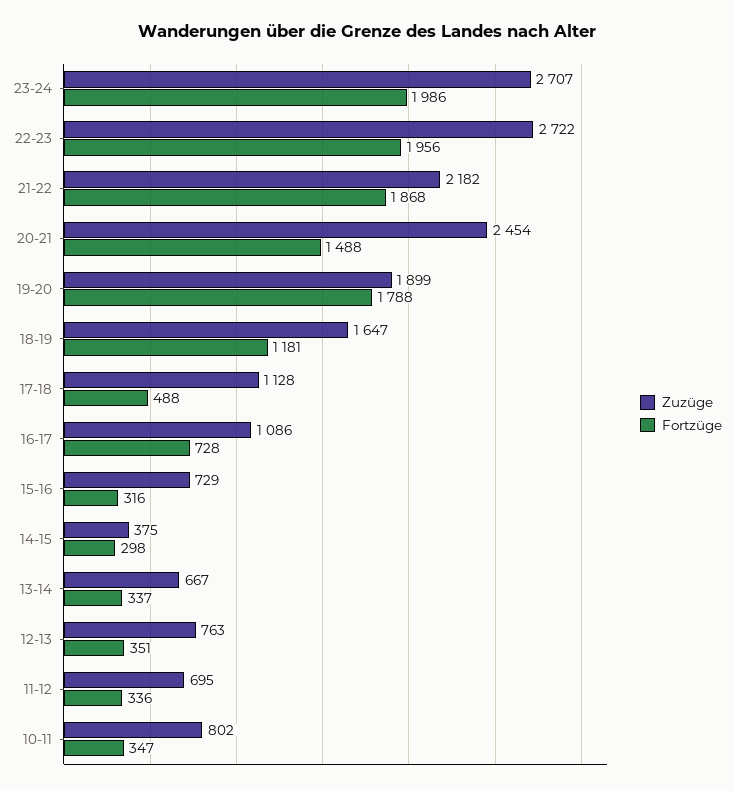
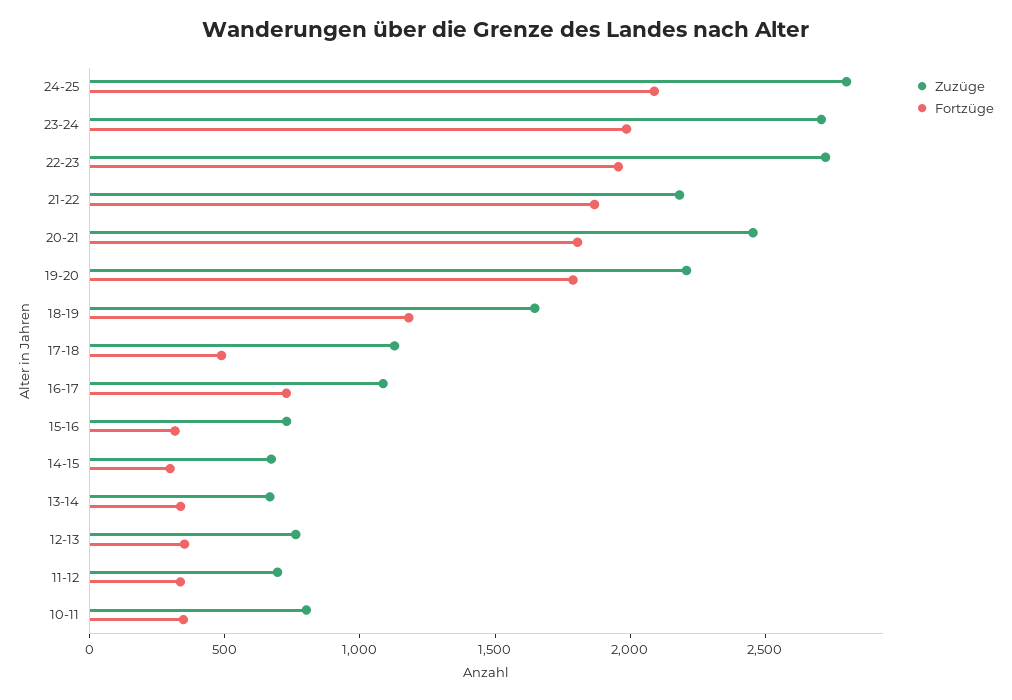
Fortzüge, 20-21: 1488 -> 1800
Zuzüge, 19-20: 1899 -> 2200
Zuzüge, 14-15: 375 -> 700
Zuzüge, 24-25: none -> 2800
Fortzüge, 24-25: none -> 2100

